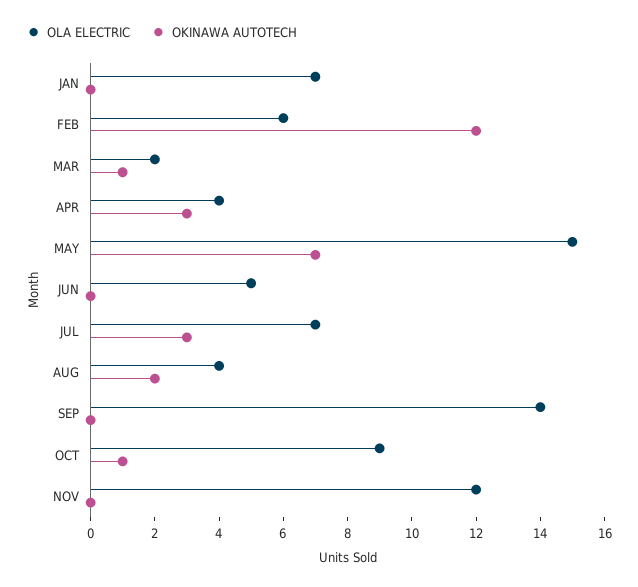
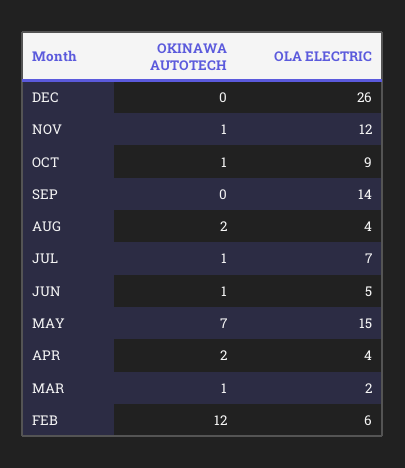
OLA ELECTRIC, JAN: 7 -> none
OKINAWA AUTOTECH, JAN: 0 -> none
OKINAWA AUTOTECH, APR: 3 -> 2
OKINAWA AUTOTECH, JUN: 0 -> 1
OKINAWA AUTOTECH, JUL: 3 -> 1
OKINAWA AUTOTECH, NOV: 0 -> 1
OKINAWA AUTOTECH, DEC: none -> 0
OLA ELECTRIC, DEC: none -> 26

